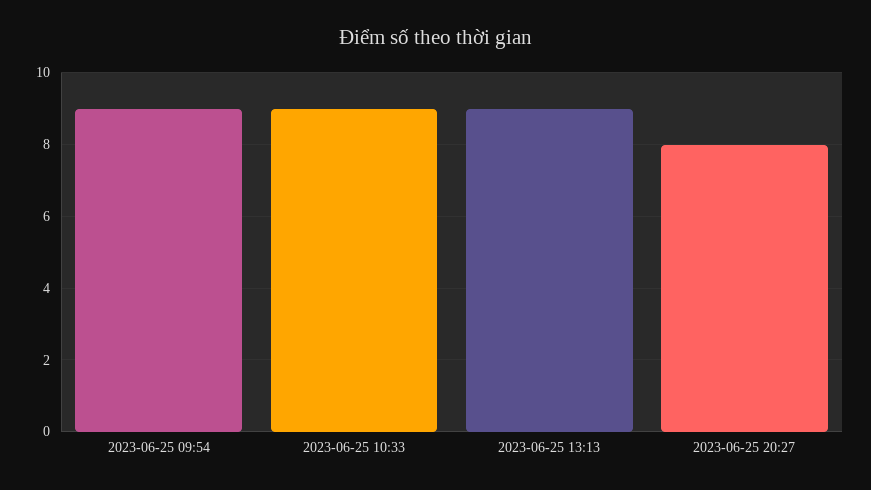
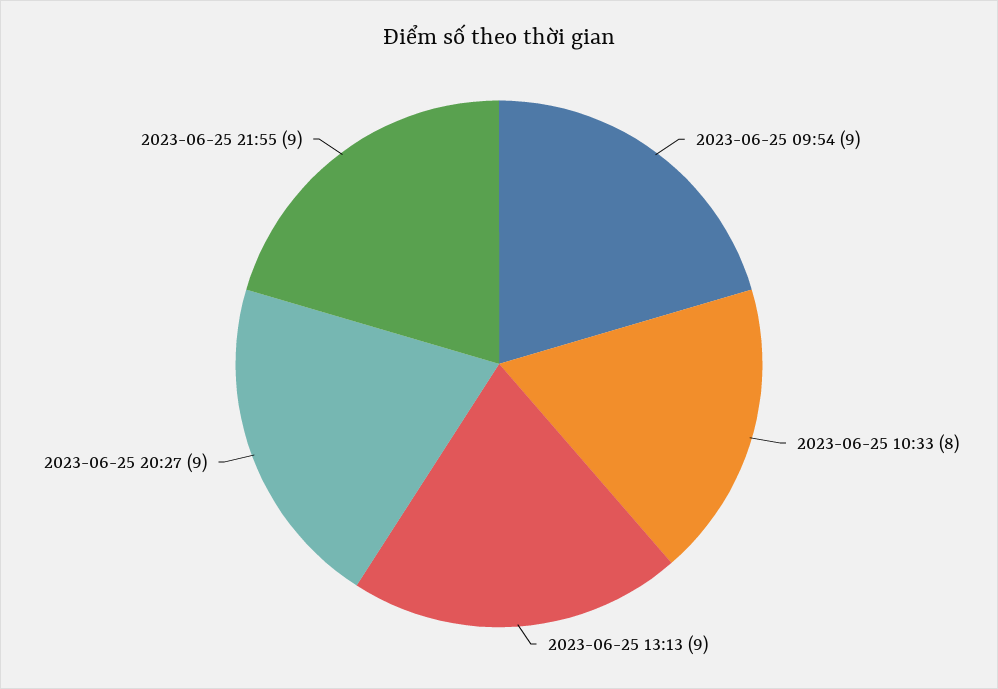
2023-06-25 10:33: 9 -> 8
2023-06-25 20:27: 8 -> 9
2023-06-25 21:55: none -> 9

